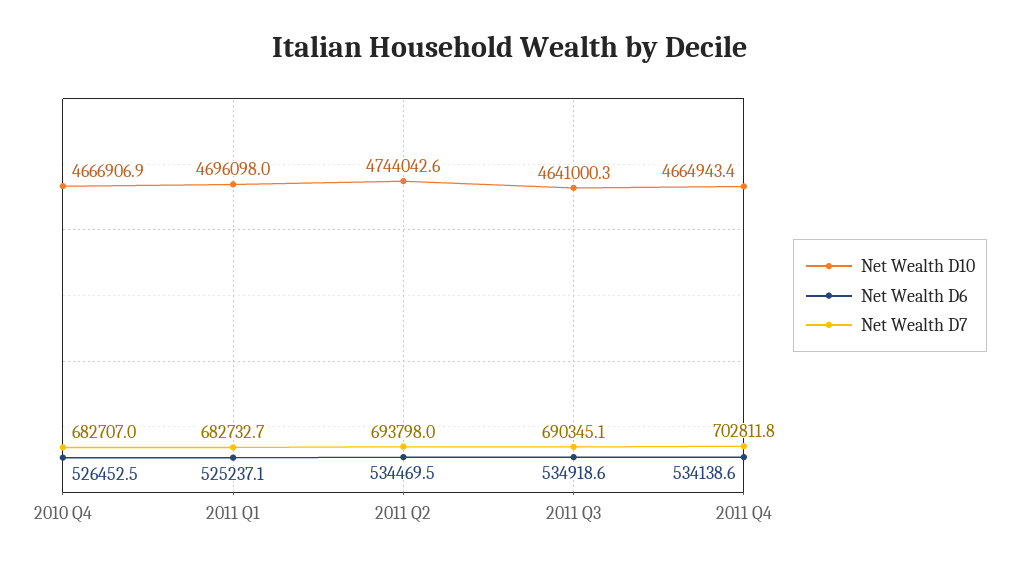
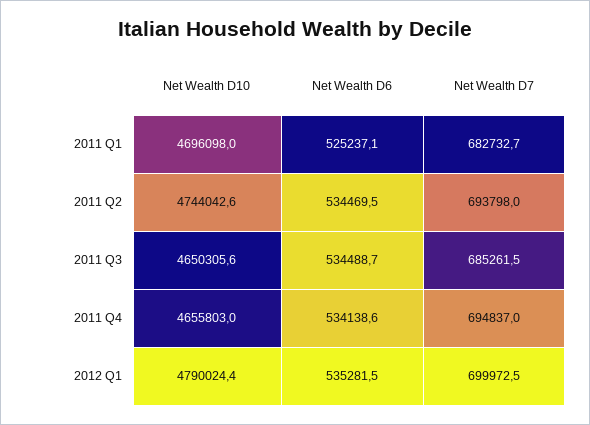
Net Wealth D10, 2010 Q4: 4666906.9 -> none
Net Wealth D6, 2010 Q4: 526452.5 -> none
Net Wealth D7, 2010 Q4: 682707 -> none
Net Wealth D10, 2011 Q3: 4641000.3 -> 4650305.6
Net Wealth D6, 2011 Q3: 534918.6 -> 534488.7
Net Wealth D7, 2011 Q3: 690345.1 -> 685261.5
Net Wealth D10, 2011 Q4: 4664943.4 -> 4655803
Net Wealth D7, 2011 Q4: 702811.8 -> 694837
Net Wealth D10, 2012 Q1: none -> 4790024.4
Net Wealth D6, 2012 Q1: none -> 535281.5
Net Wealth D7, 2012 Q1: none -> 699972.5

